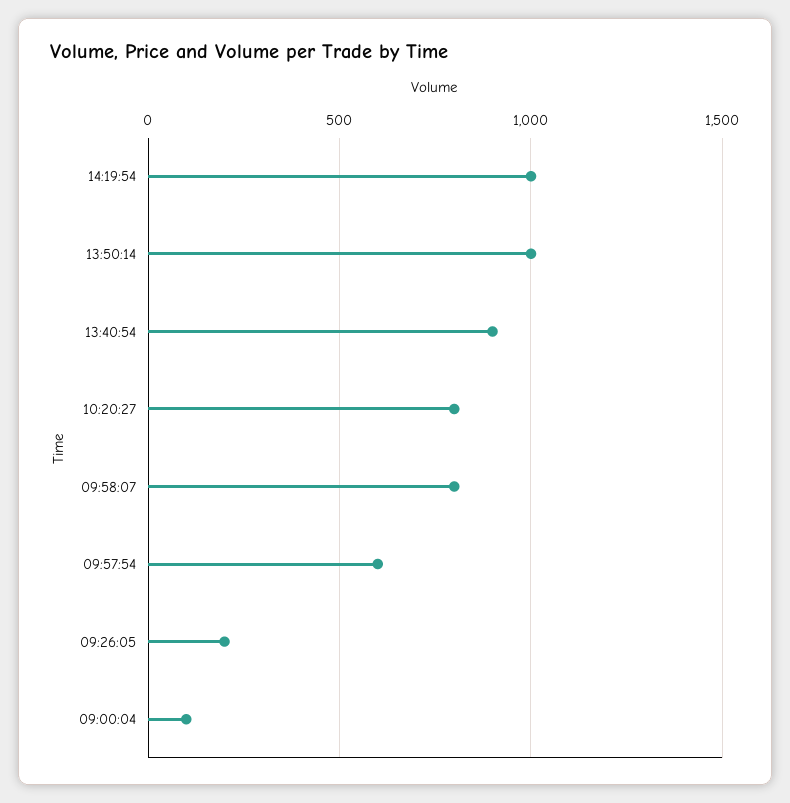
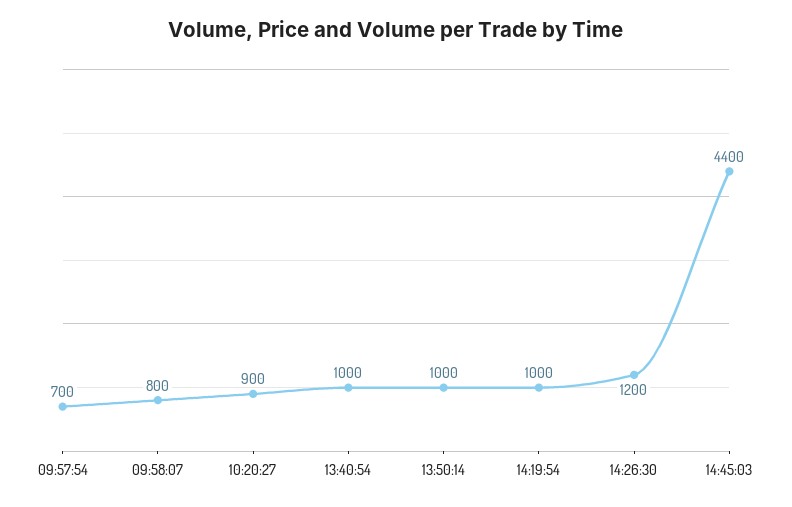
13:40:54: 900 -> 1000
10:20:27: 800 -> 900
09:57:54: 600 -> 700
09:26:05: 200 -> none
09:00:04: 100 -> none
14:26:30: none -> 1200
14:45:03: none -> 4400

